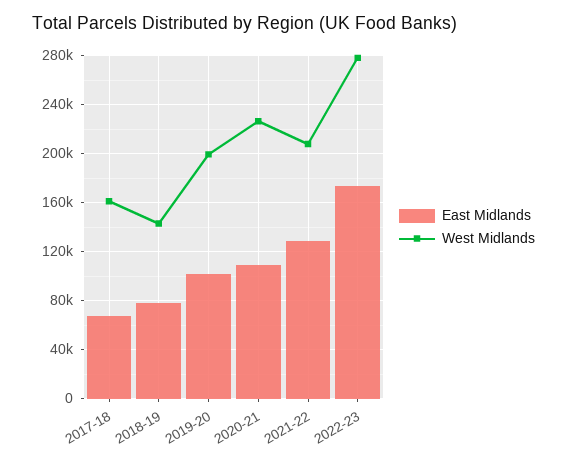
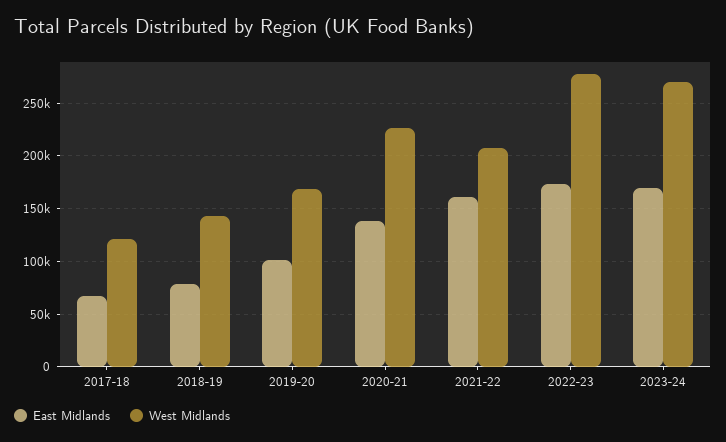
West Midlands, 2017-18: 160000 -> 120000
West Midlands, 2019-20: 200000 -> 170000
East Midlands, 2020-21: 110000 -> 140000
East Midlands, 2021-22: 130000 -> 160000
East Midlands, 2023-24: none -> 170000
West Midlands, 2023-24: none -> 270000

